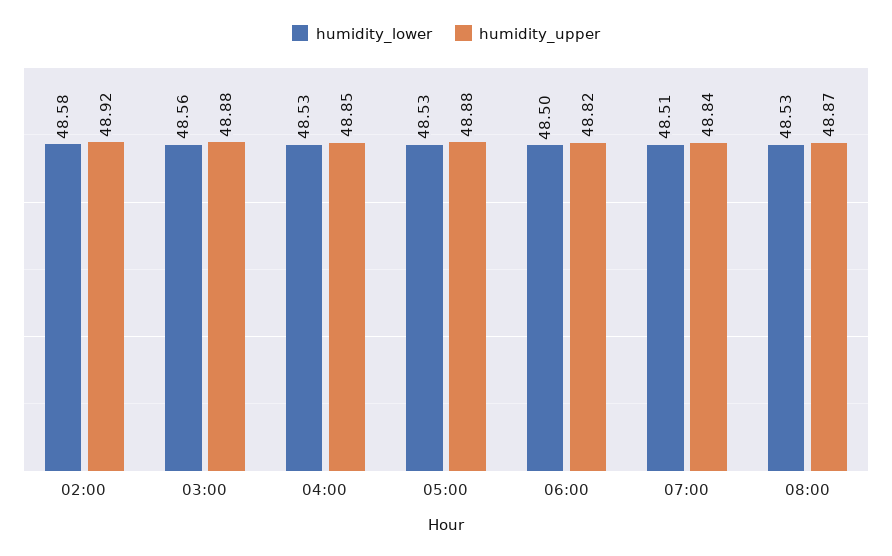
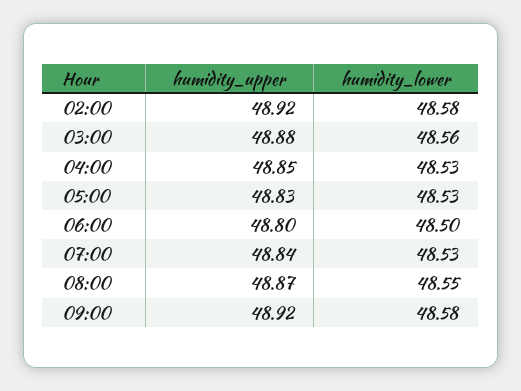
humidity_upper, 05:00: 48.88 -> 48.83
humidity_upper, 06:00: 48.82 -> 48.8
humidity_lower, 07:00: 48.51 -> 48.53
humidity_lower, 08:00: 48.53 -> 48.55
humidity_upper, 09:00: none -> 48.92
humidity_lower, 09:00: none -> 48.58

